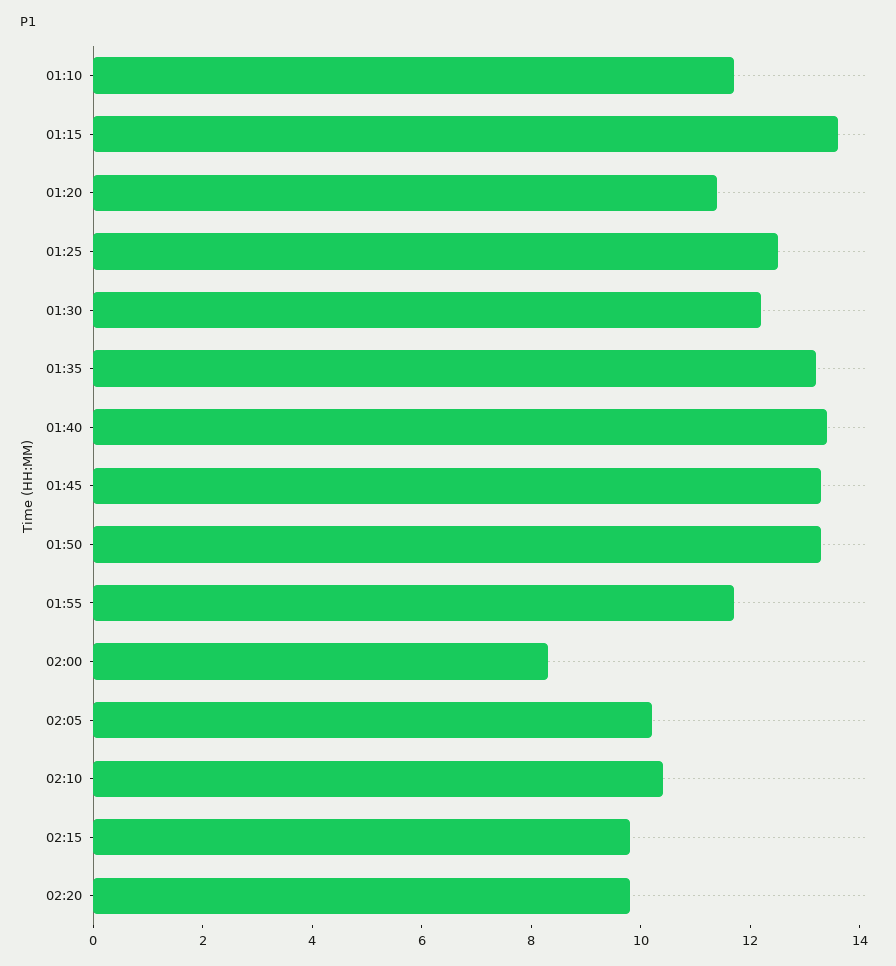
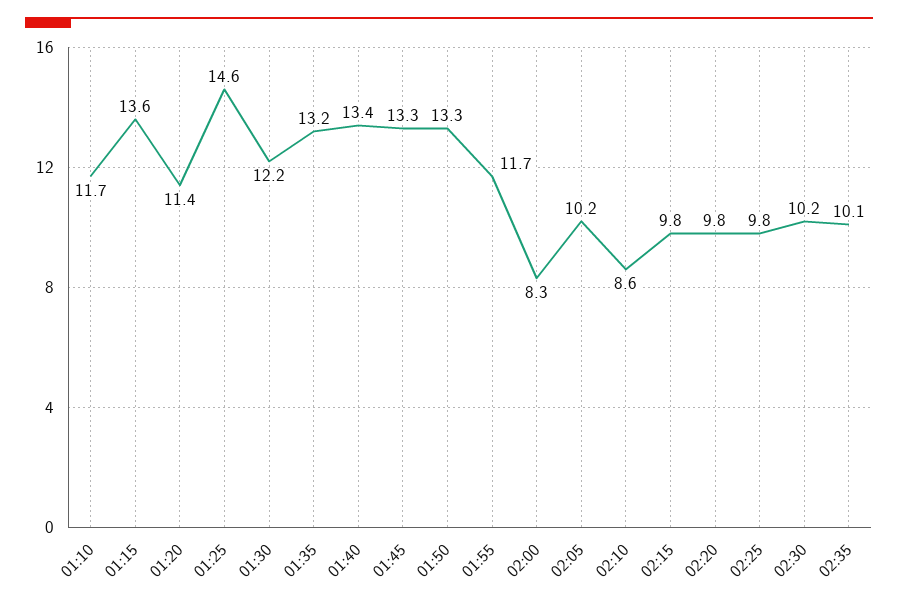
01:25: 12.5 -> 14.6
02:10: 10.5 -> 8.6
02:25: none -> 9.8
02:30: none -> 10.2
02:35: none -> 10.1

